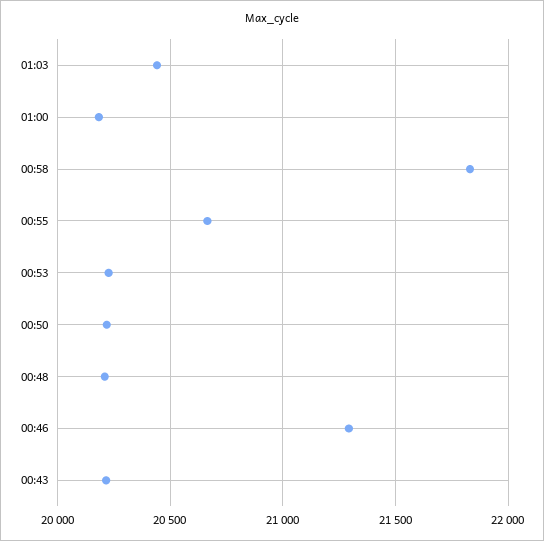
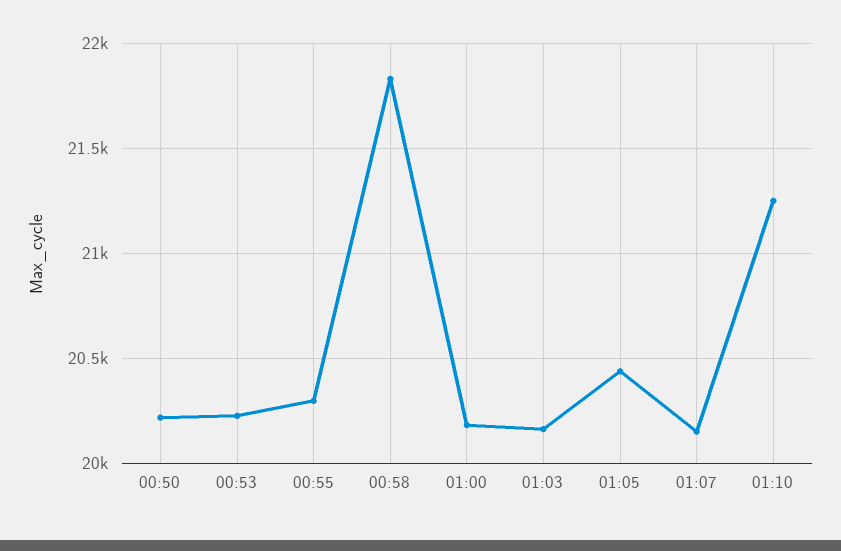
01:03: 20450 -> 20150
00:55: 20650 -> 20300
00:48: 20200 -> none
00:46: 21300 -> none
00:43: 20200 -> none
01:05: none -> 20450
01:07: none -> 20150
01:10: none -> 21250

